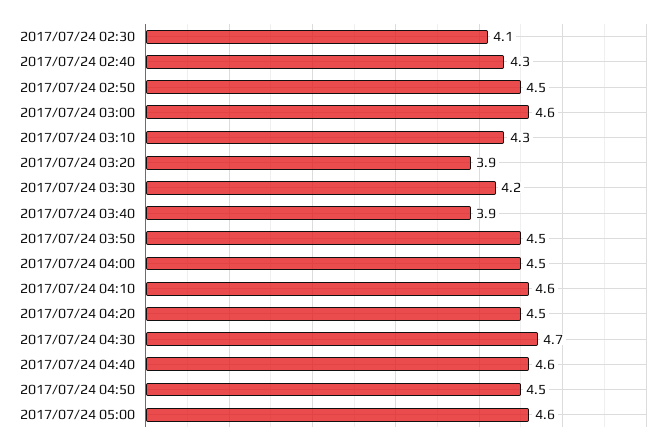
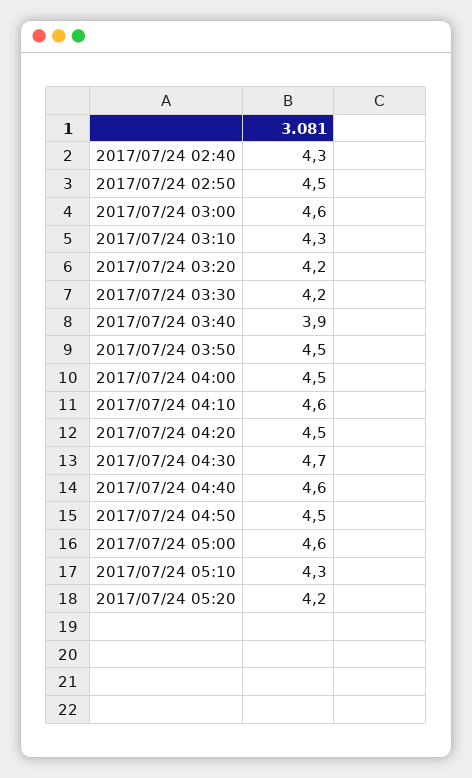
2017/07/24 02:30: 4.1 -> none
2017/07/24 03:20: 3.9 -> 4.2
2017/07/24 05:10: none -> 4.3
2017/07/24 05:20: none -> 4.2

